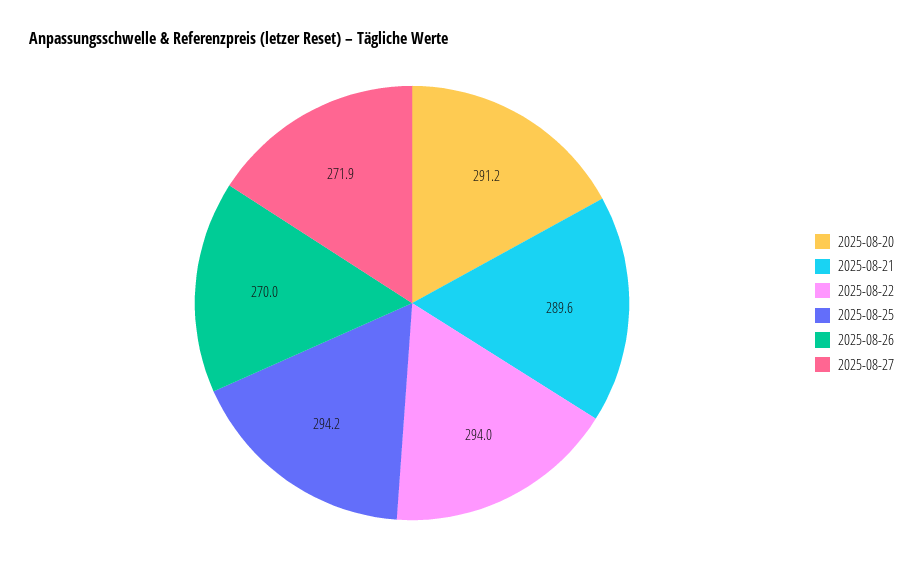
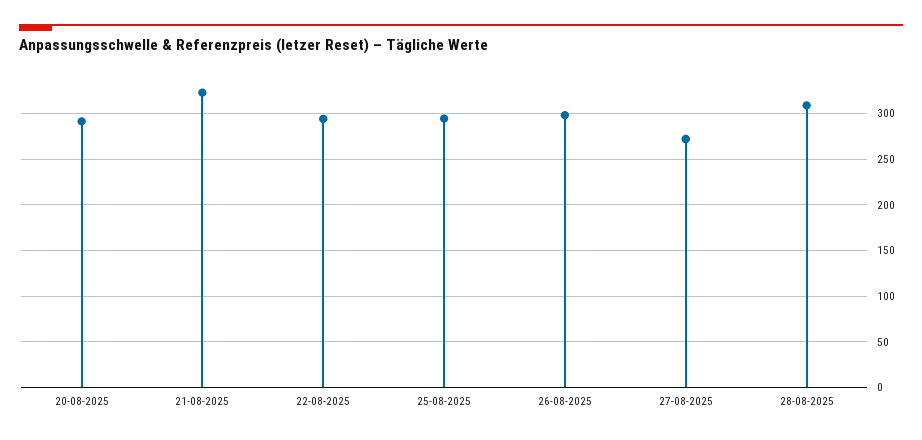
2025-08-21: 289.6 -> 320
2025-08-26: 270 -> 300
28-08-2025: none -> 310

